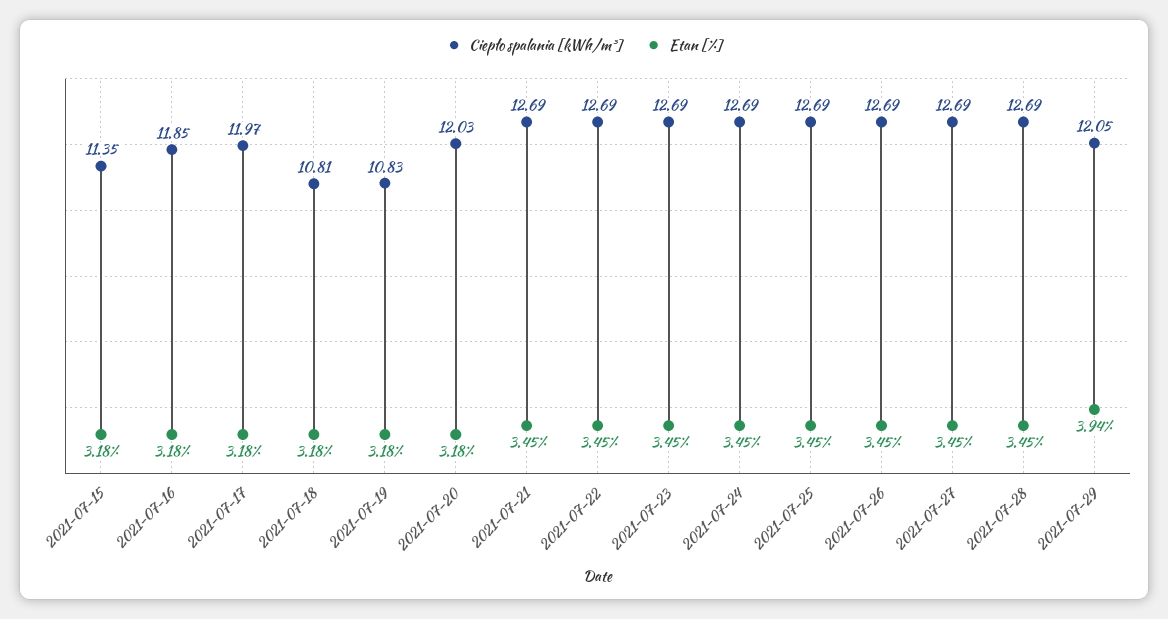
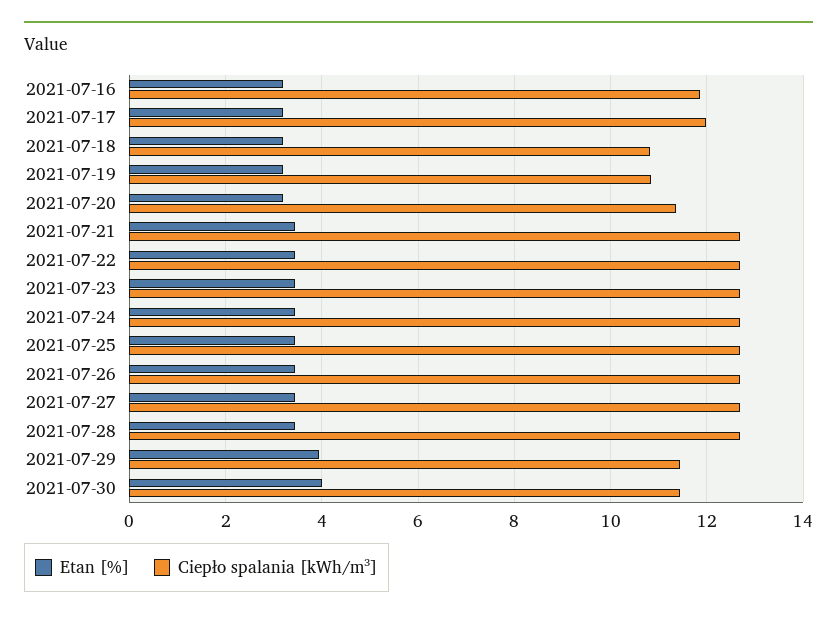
Ciepło spalania [kWh/m³], 2021-07-15: 11.35 -> none
Etan [%], 2021-07-15: 3.18 -> none
Ciepło spalania [kWh/m³], 2021-07-20: 12.03 -> 11.4
Ciepło spalania [kWh/m³], 2021-07-29: 12.05 -> 11.4
Etan [%], 2021-07-30: none -> 4
Ciepło spalania [kWh/m³], 2021-07-30: none -> 11.4

